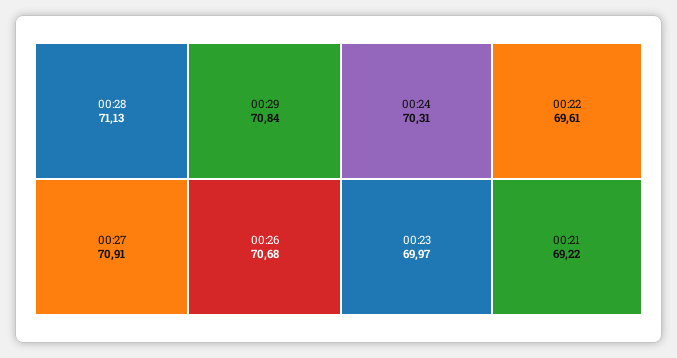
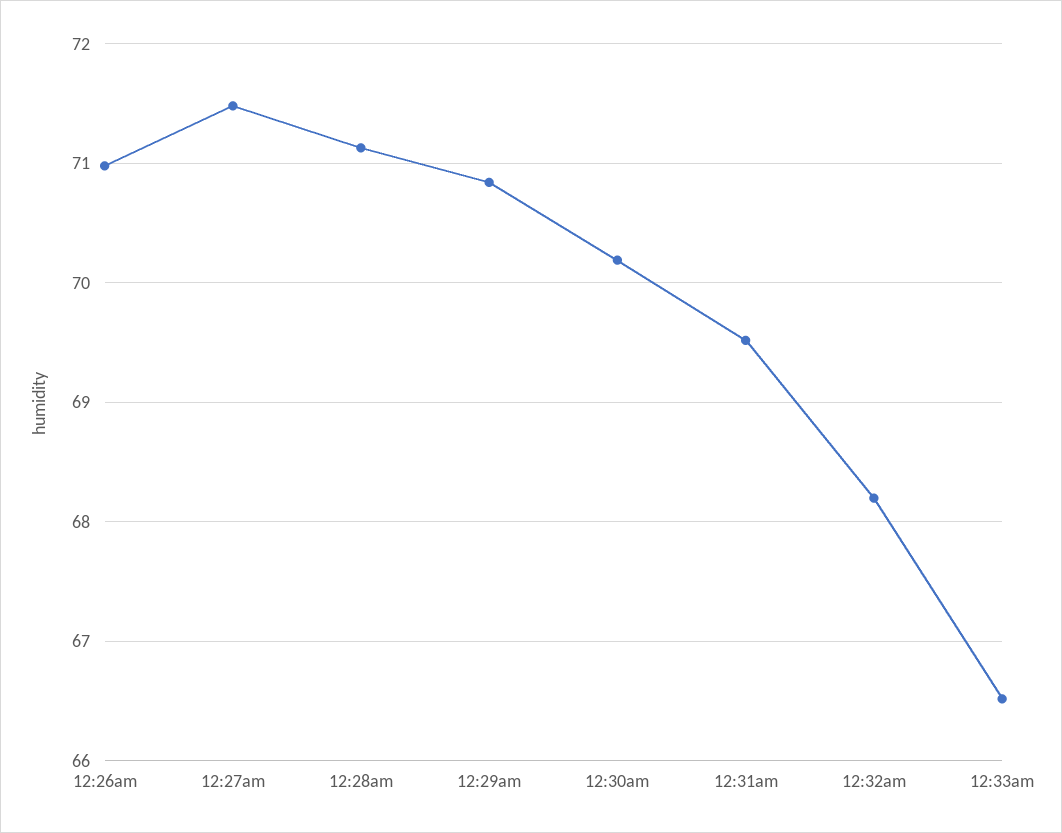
00:27: 70.91 -> 71.5
00:26: 70.68 -> 71
00:24: 70.31 -> none
00:23: 69.97 -> none
00:22: 69.61 -> none
00:21: 69.22 -> none
12:30am: none -> 70.2
12:31am: none -> 69.5
12:32am: none -> 68.2
12:33am: none -> 66.5

